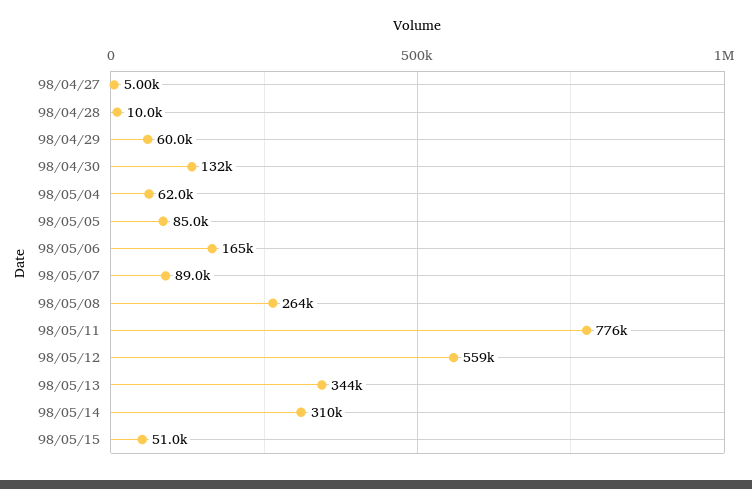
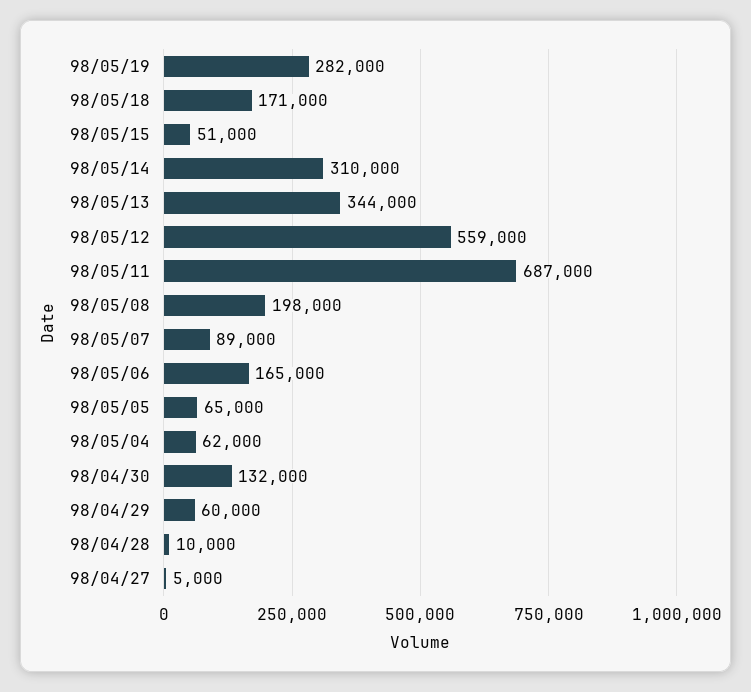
98/05/05: 85000 -> 65000
98/05/08: 264000 -> 198000
98/05/11: 776000 -> 687000
98/05/19: none -> 282000
98/05/18: none -> 171000

